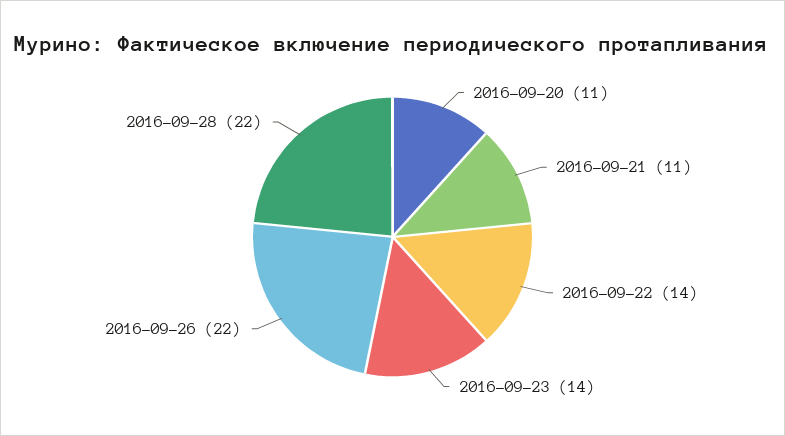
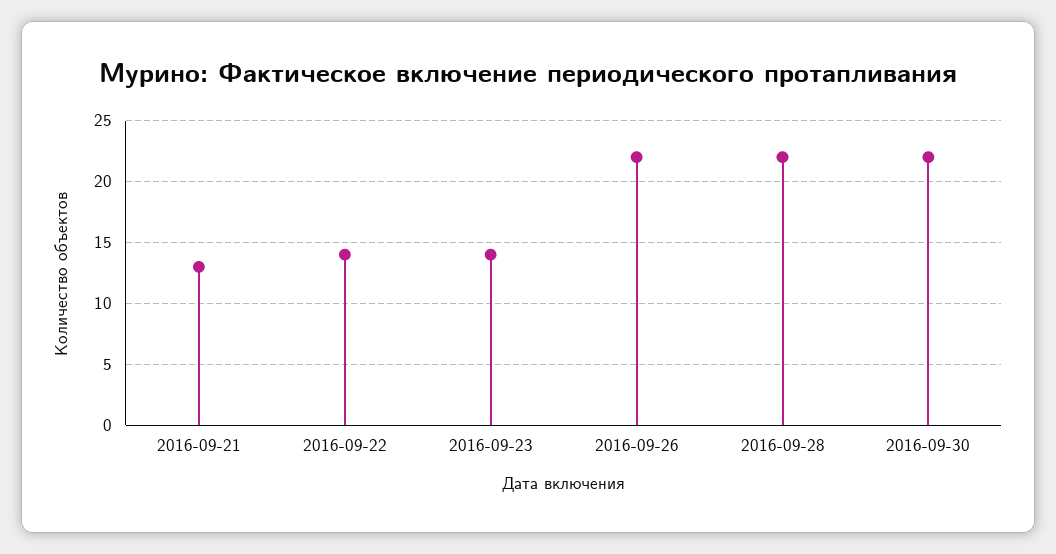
2016-09-20: 11 -> none
2016-09-21: 11 -> 13
2016-09-30: none -> 22

